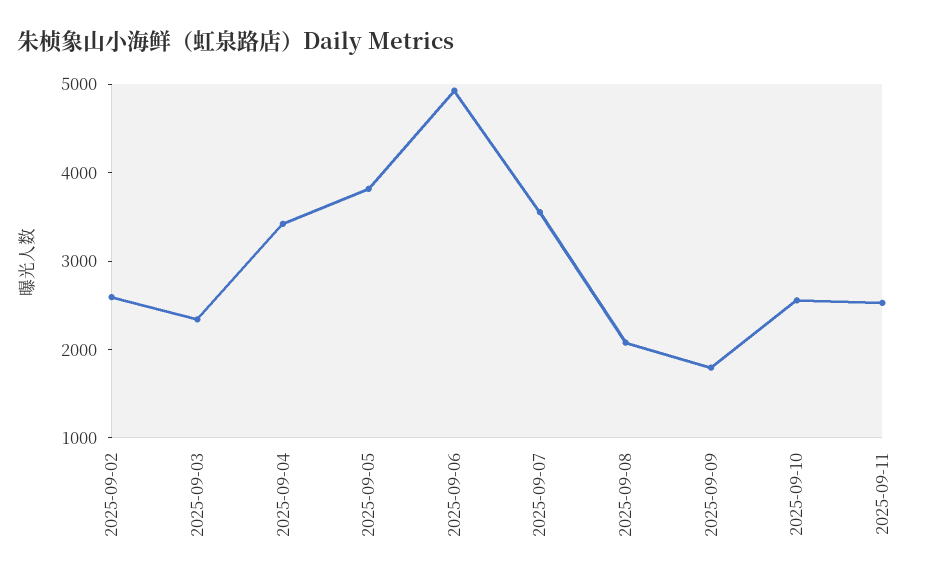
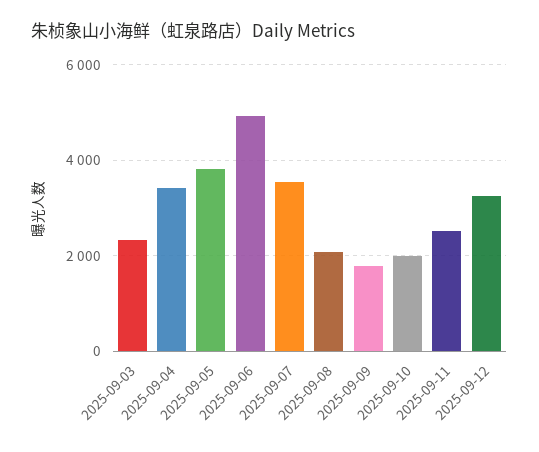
2025-09-02: 2600 -> none
2025-09-10: 2600 -> 2000
2025-09-12: none -> 3200

